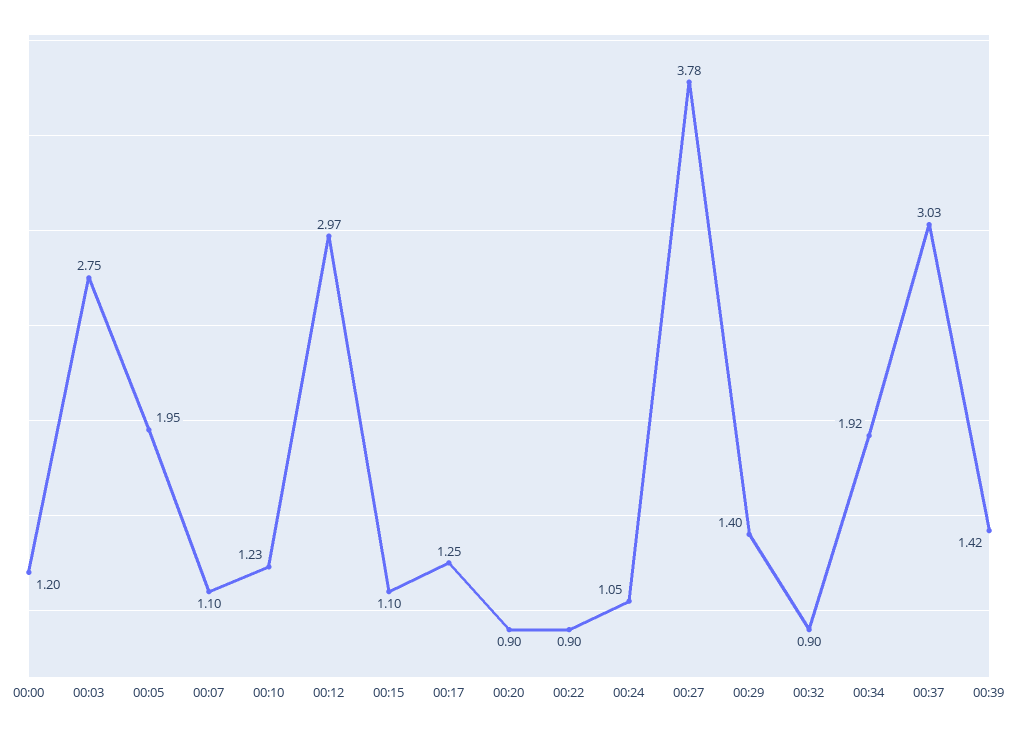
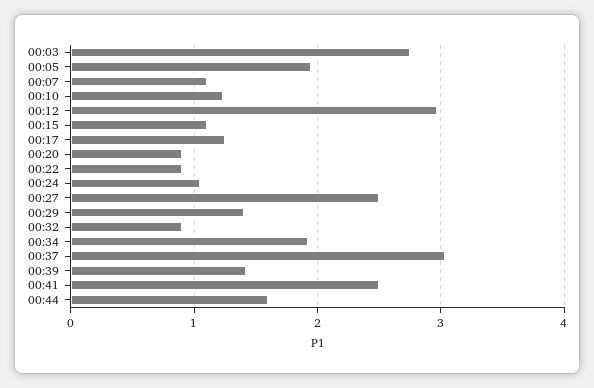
00:00: 1.2 -> none
00:27: 3.78 -> 2.5
00:41: none -> 2.5
00:44: none -> 1.6

